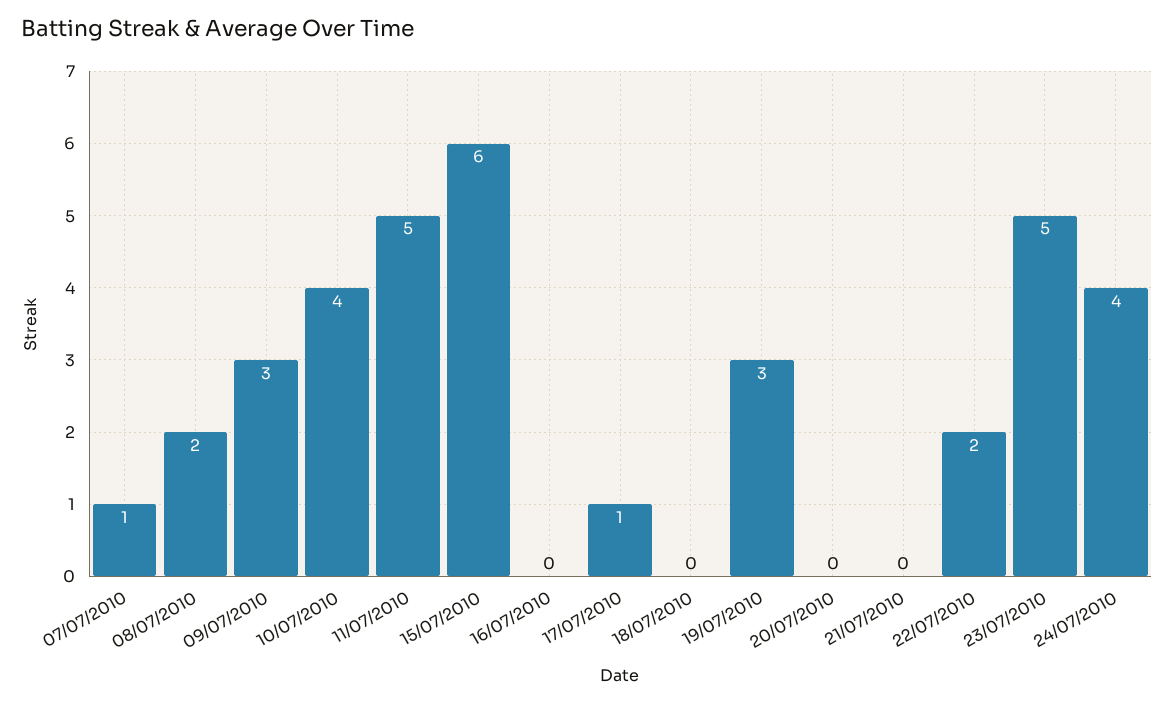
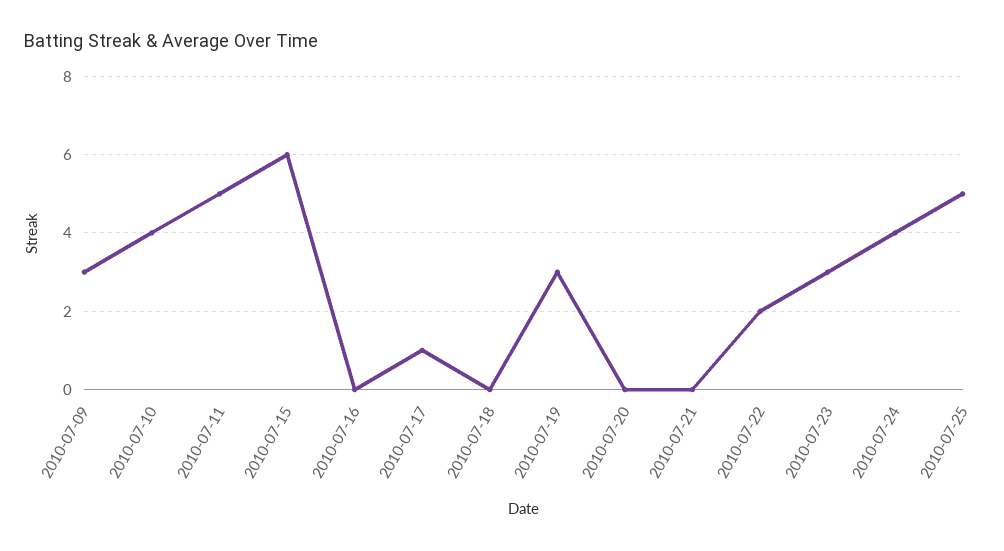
07/07/2010: 1 -> none
08/07/2010: 2 -> none
23/07/2010: 5 -> 3
2010-07-25: none -> 5

